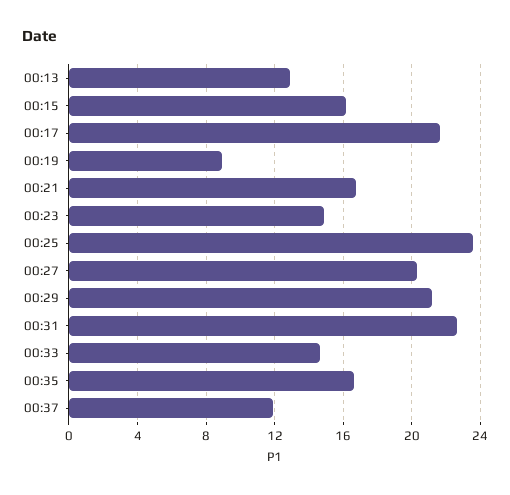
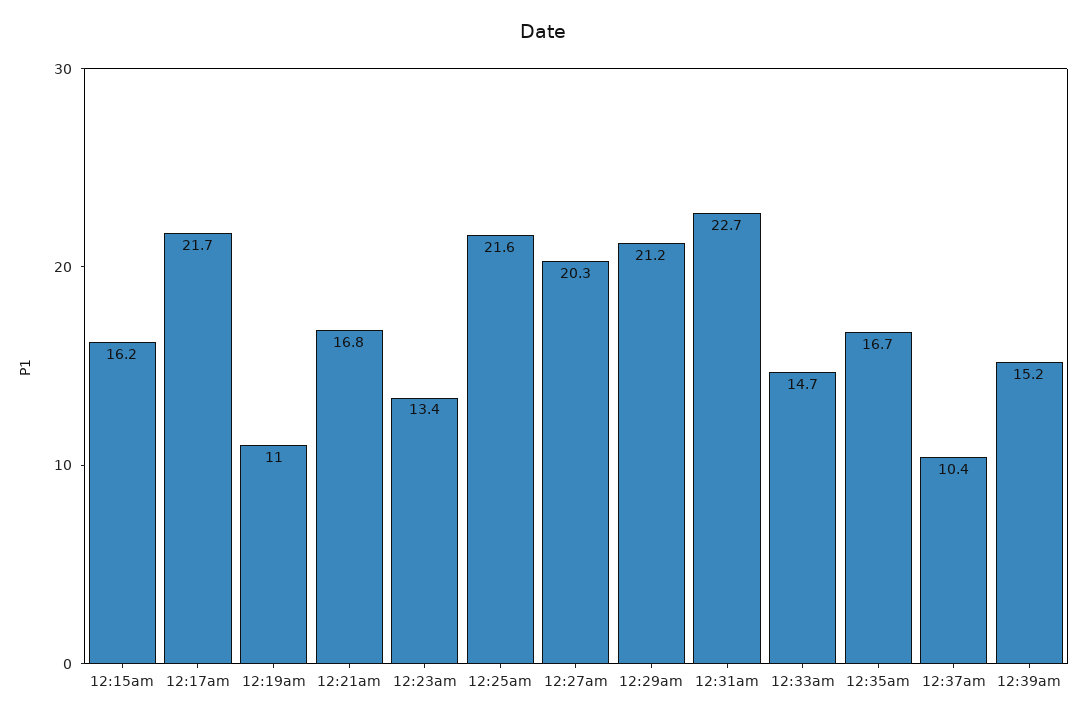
00:13: 13 -> none
00:19: 9 -> 11
00:23: 15 -> 13.4
00:25: 23.5 -> 21.6
00:37: 12 -> 10.4
12:39am: none -> 15.2

